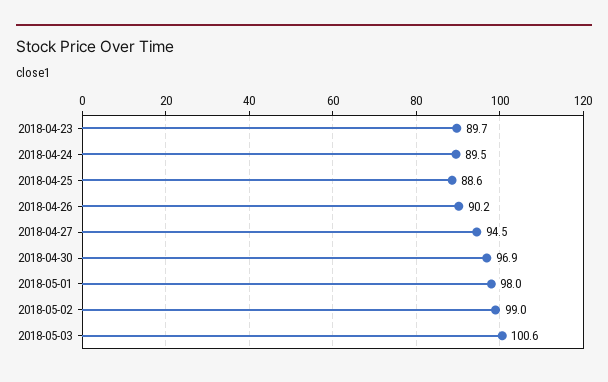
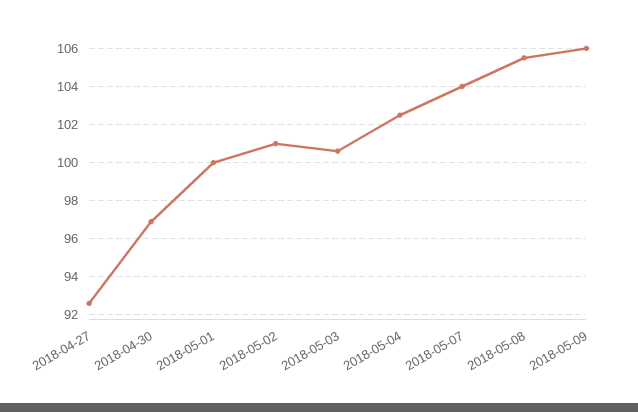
2018-04-23: 89.7 -> none
2018-04-24: 89.5 -> none
2018-04-25: 88.6 -> none
2018-04-26: 90.2 -> none
2018-04-27: 94.5 -> 92.5
2018-05-01: 98 -> 100
2018-05-02: 99 -> 101
2018-05-04: none -> 102.5
2018-05-07: none -> 104
2018-05-08: none -> 105.5
2018-05-09: none -> 106

